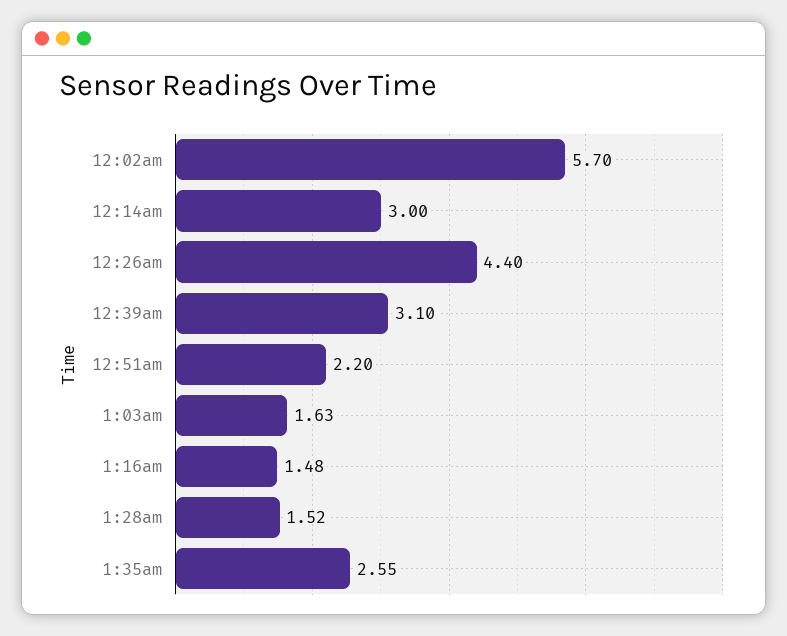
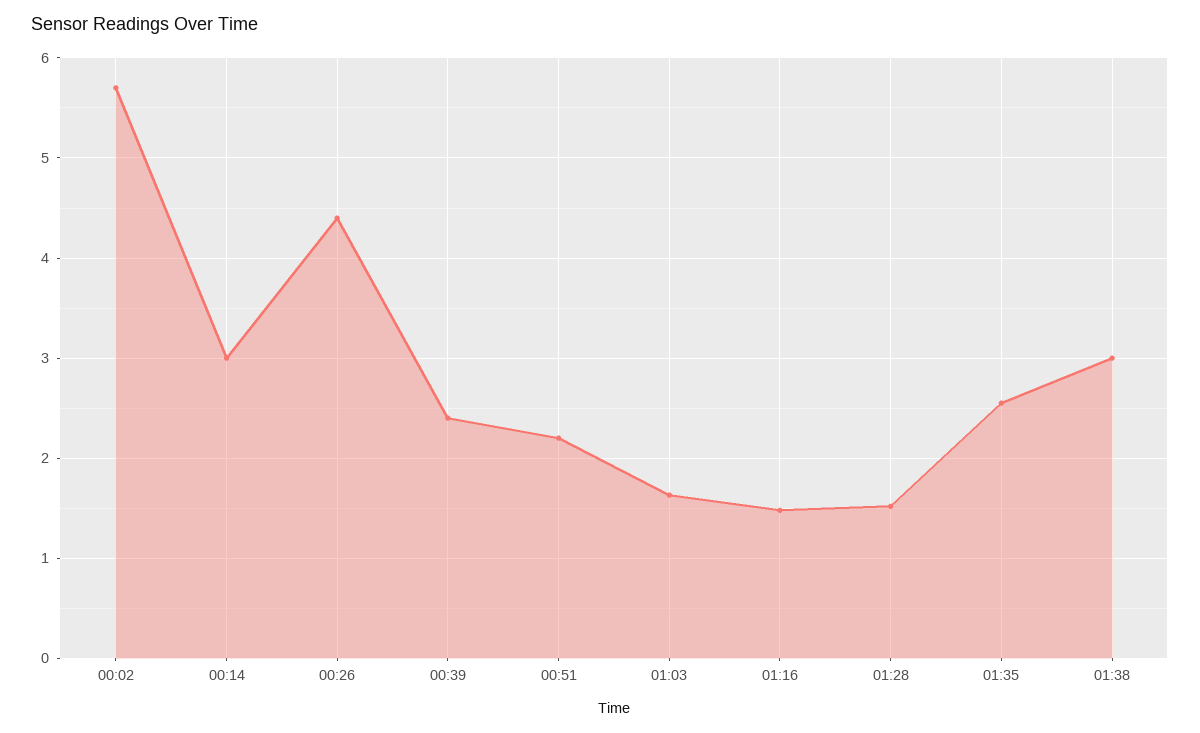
12:39am: 3.1 -> 2.4
01:38: none -> 3

